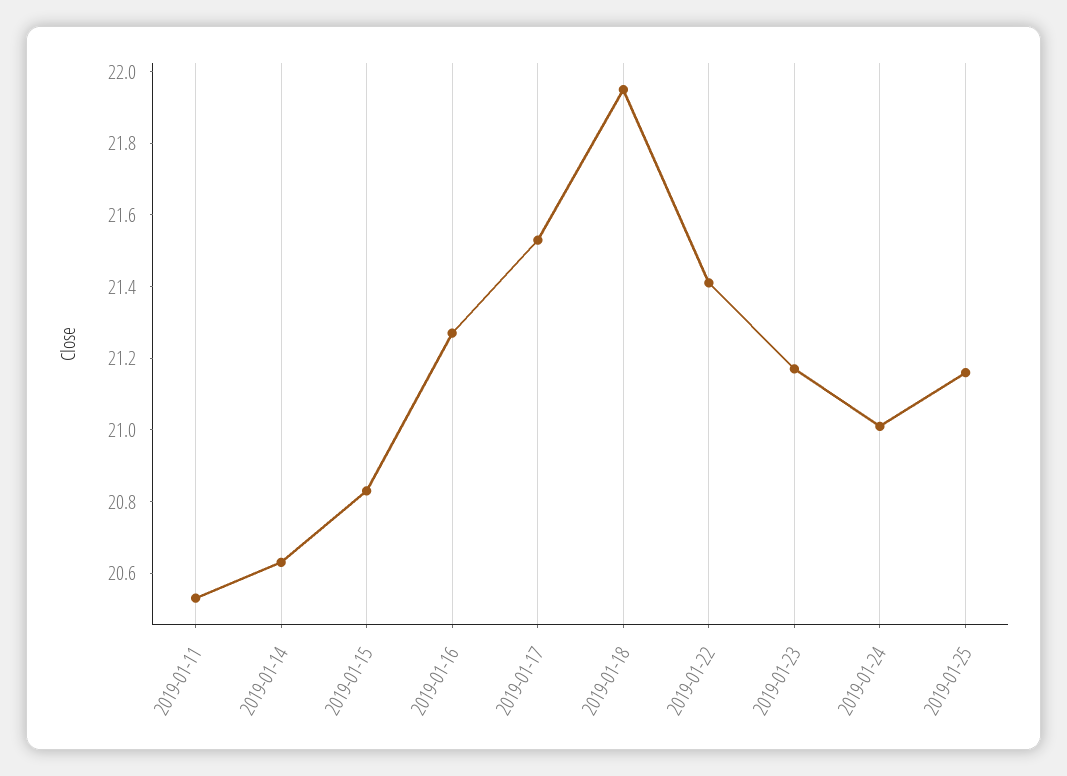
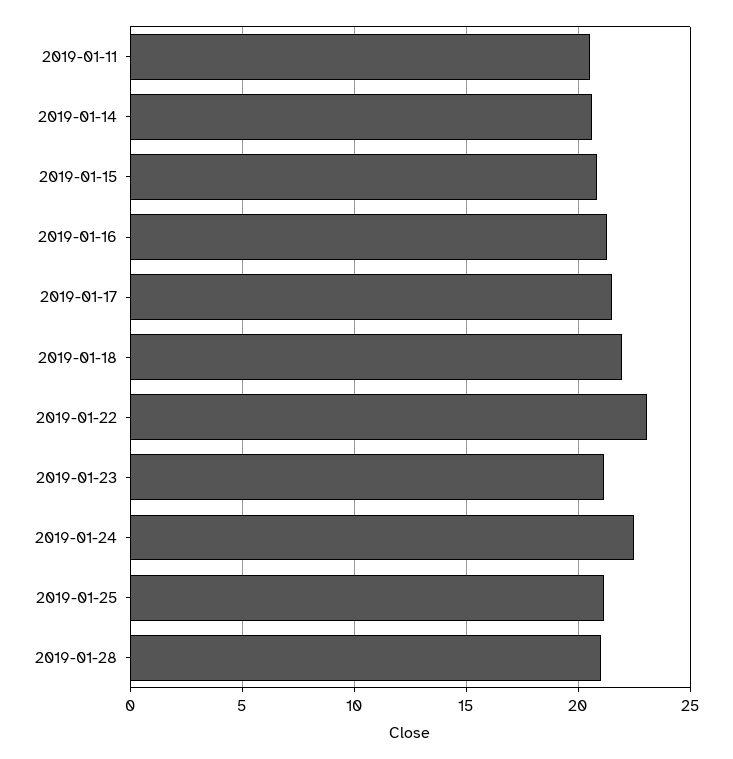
2019-01-22: 21.4 -> 23
2019-01-24: 21 -> 22.5
2019-01-28: none -> 21

